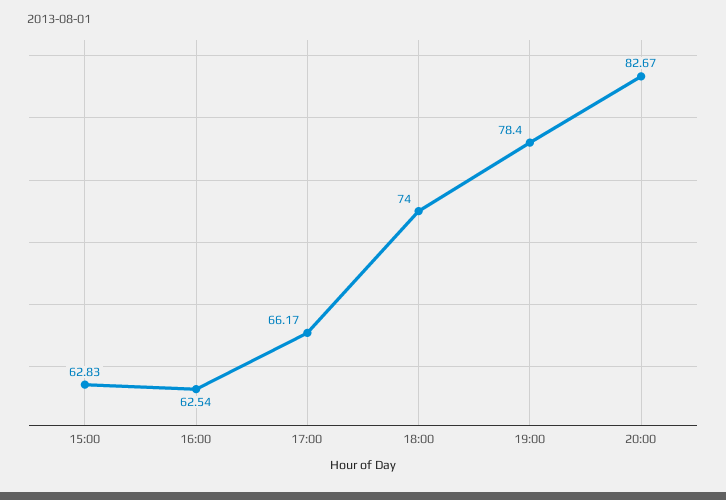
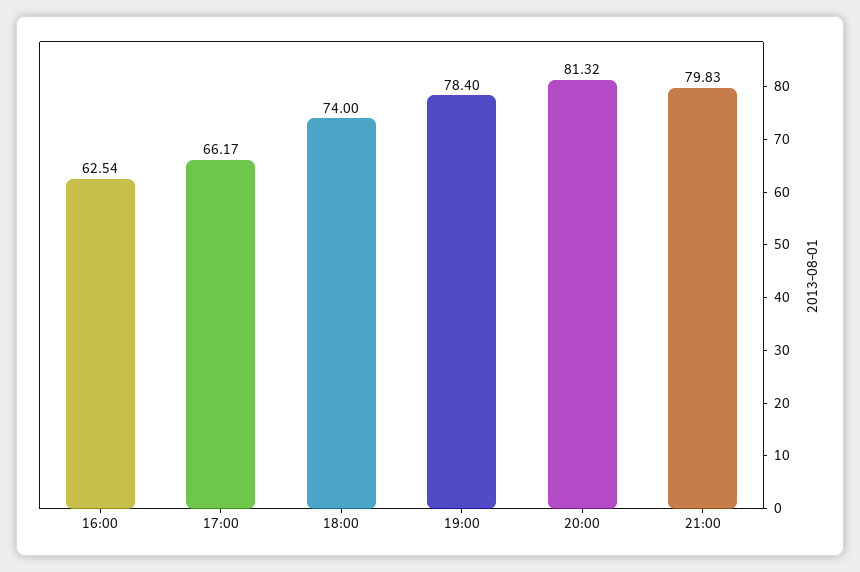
15:00: 62.83 -> none
20:00: 82.67 -> 81.32
21:00: none -> 79.83

